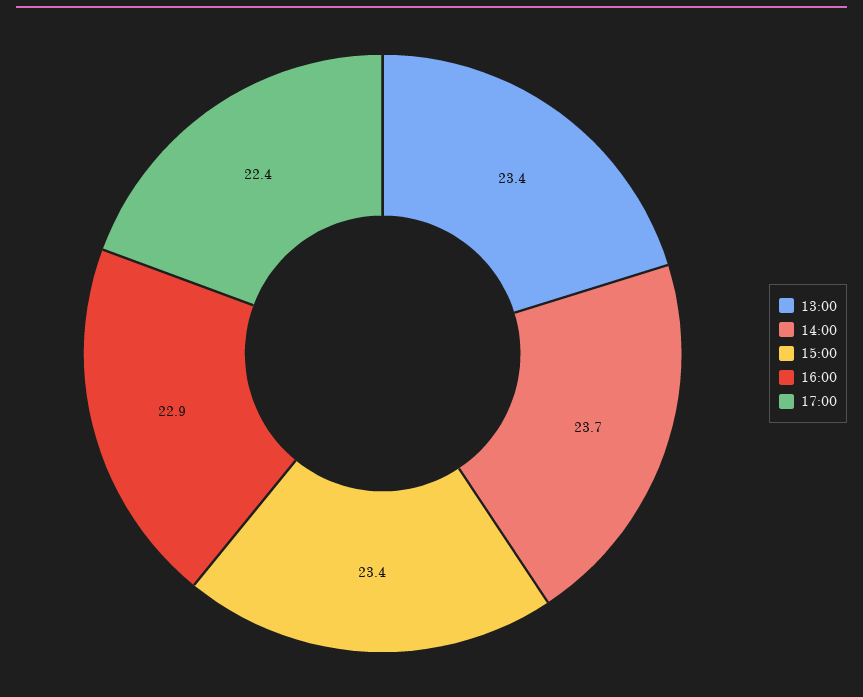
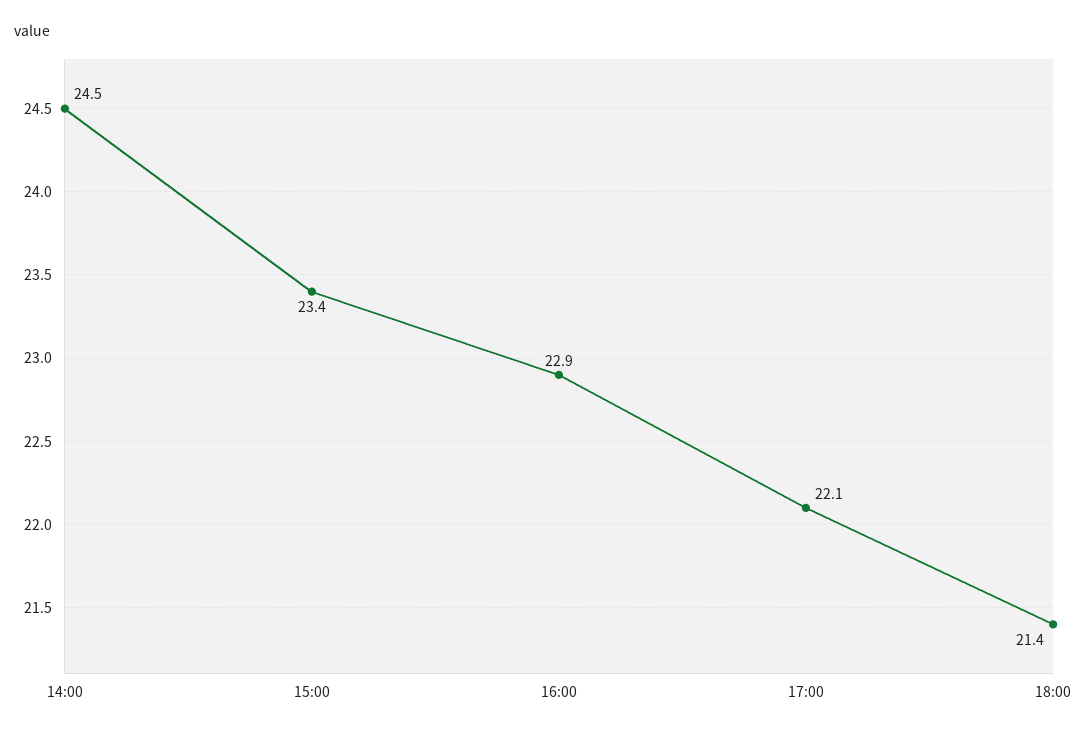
13:00: 23.4 -> none
14:00: 23.7 -> 24.5
17:00: 22.4 -> 22.1
18:00: none -> 21.4

